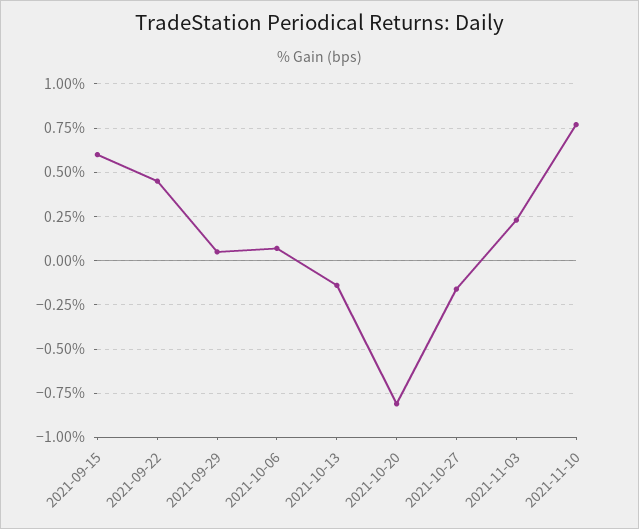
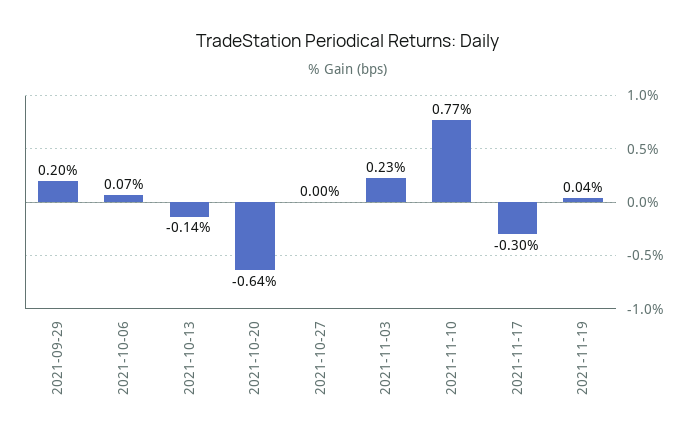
2021-09-15: 0.6 -> none
2021-09-22: 0.45 -> none
2021-09-29: 0.05 -> 0.2
2021-10-20: -0.8 -> -0.64
2021-10-27: -0.15 -> 0
2021-11-17: none -> -0.3
2021-11-19: none -> 0.04

